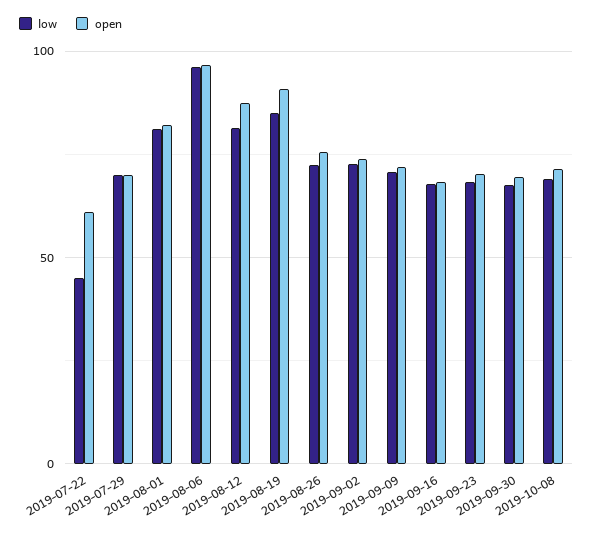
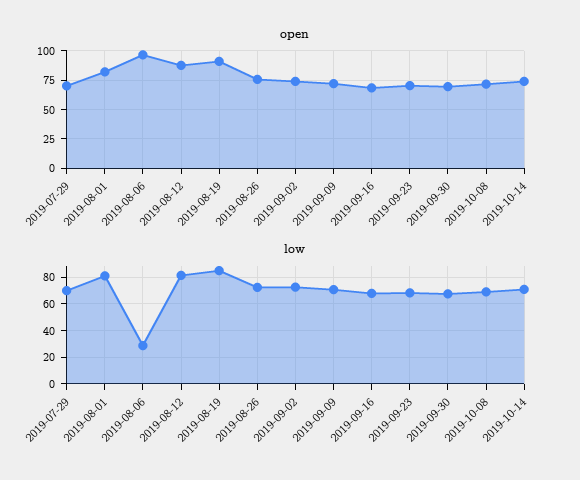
low, 2019-07-22: 45 -> none
open, 2019-07-22: 60 -> none
low, 2019-08-06: 95 -> 30
open, 2019-10-14: none -> 75
low, 2019-10-14: none -> 70

